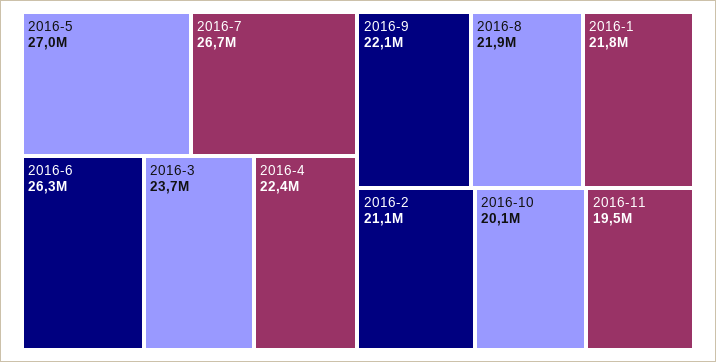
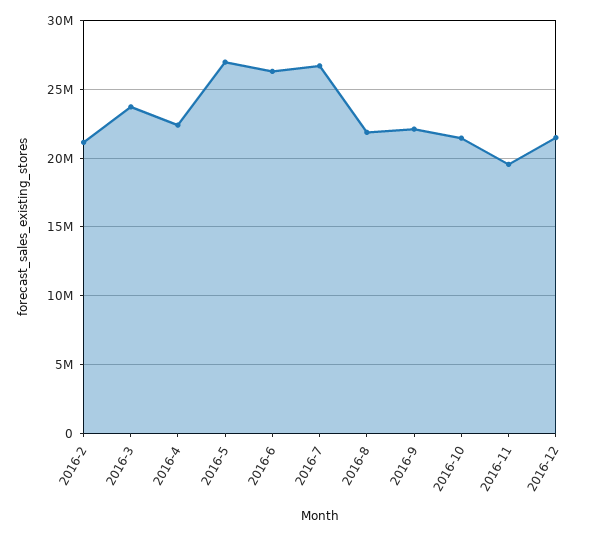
2016-1: 21800000 -> none
2016-10: 20100000 -> 21500000
2016-12: none -> 21500000

